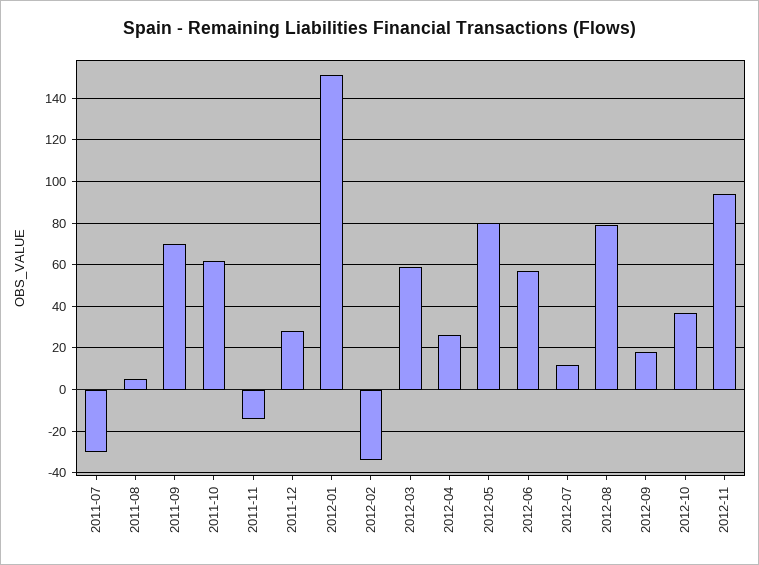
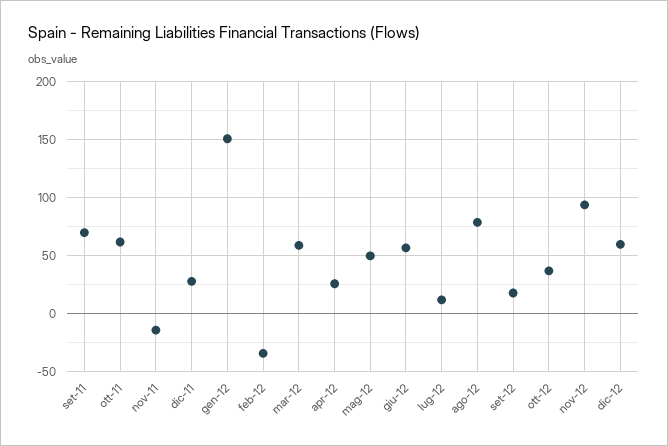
2011-07: -30 -> none
2011-08: 5 -> none
2012-05: 80 -> 50
dic-12: none -> 60

